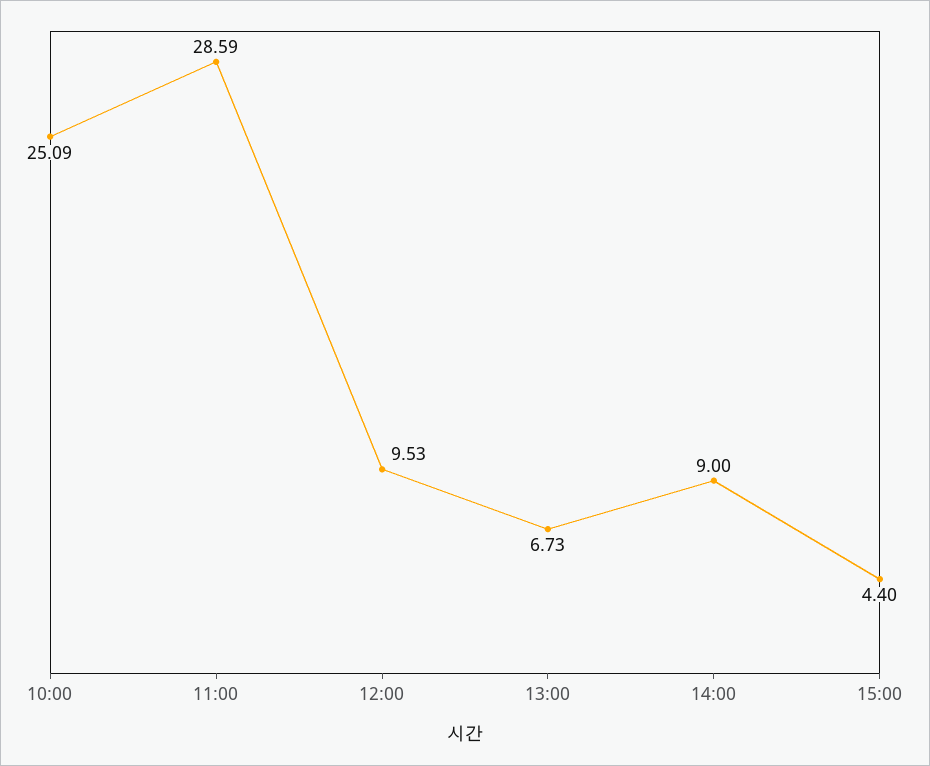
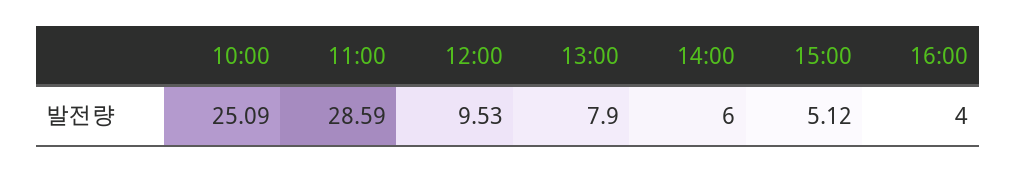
13:00: 6.73 -> 7.9
14:00: 9 -> 6
15:00: 4.4 -> 5.12
16:00: none -> 4

